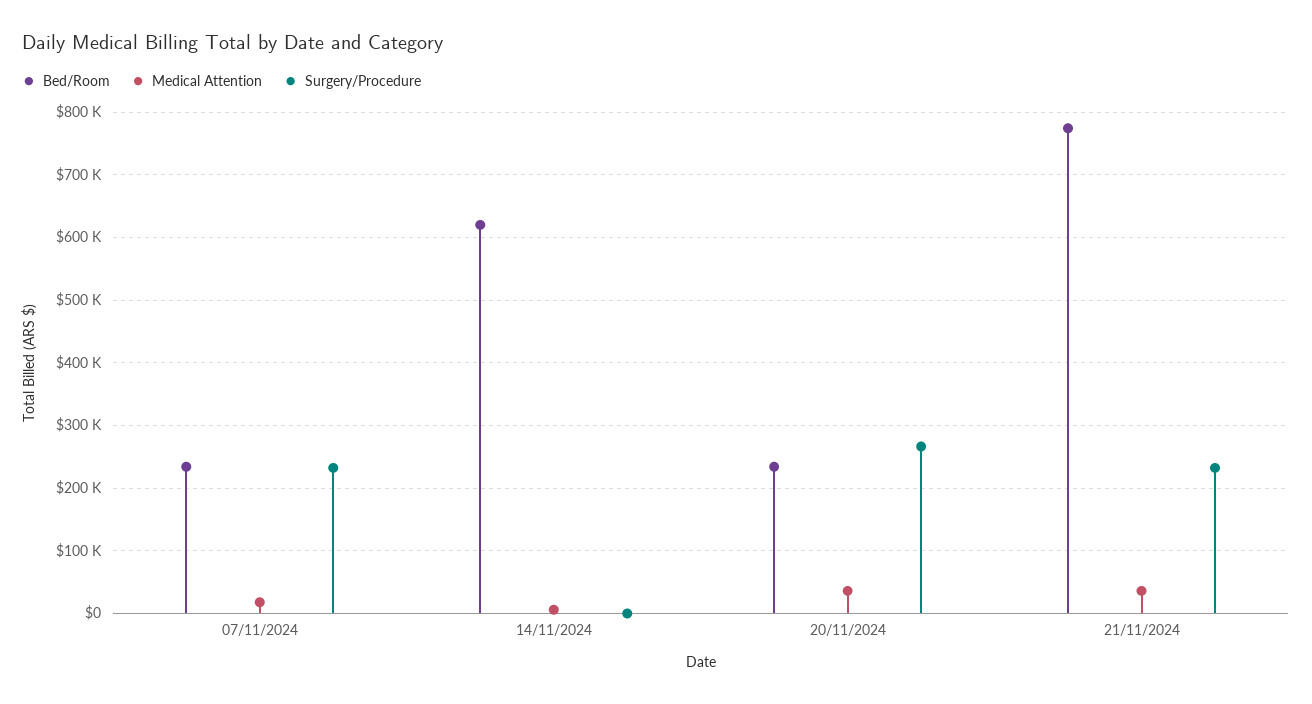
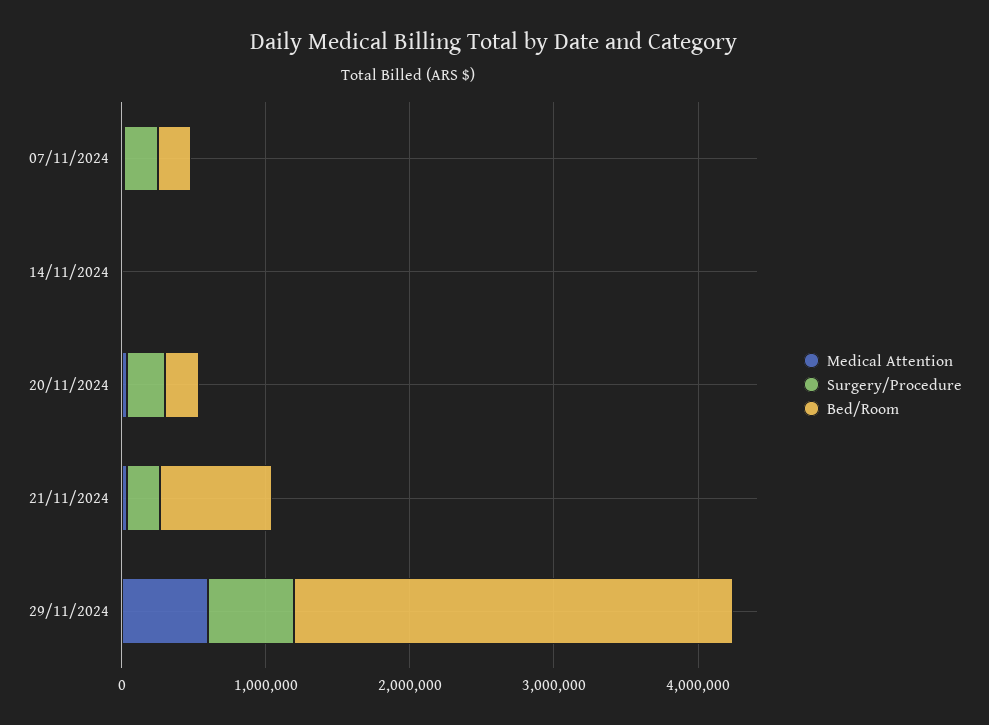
Bed/Room, 14/11/2024: 620000 -> 0
Medical Attention, 29/11/2024: none -> 600000
Surgery/Procedure, 29/11/2024: none -> 600000
Bed/Room, 29/11/2024: none -> 3000000

